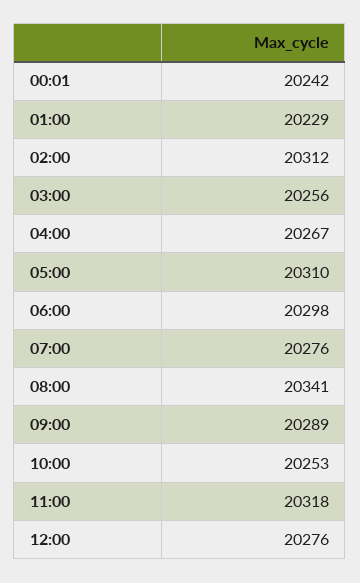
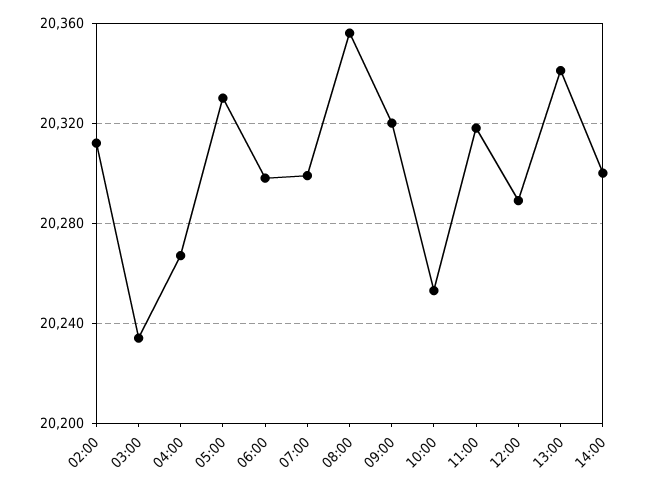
00:01: 20242 -> none
01:00: 20229 -> none
03:00: 20256 -> 20235
05:00: 20310 -> 20330
07:00: 20276 -> 20300
08:00: 20341 -> 20355
09:00: 20289 -> 20320
12:00: 20276 -> 20290
13:00: none -> 20340
14:00: none -> 20300

